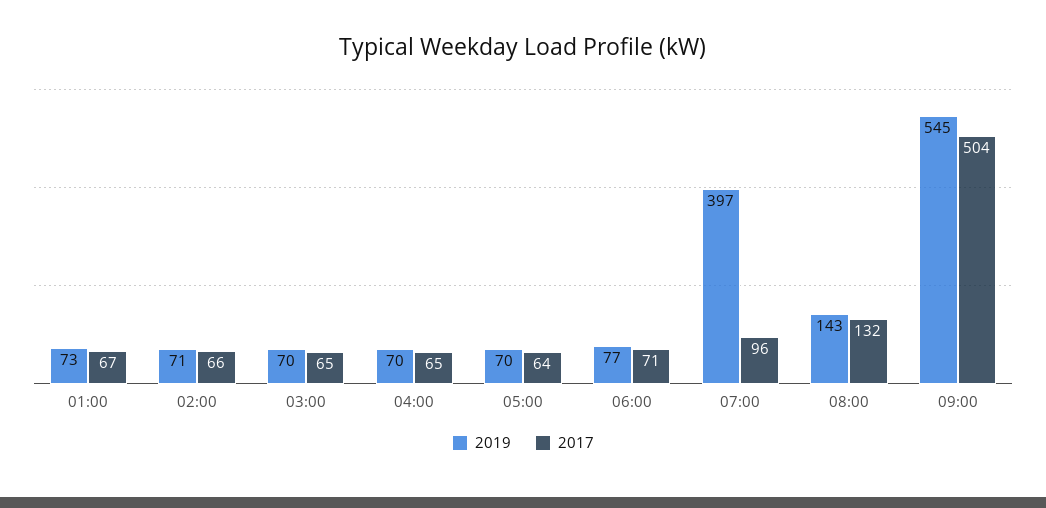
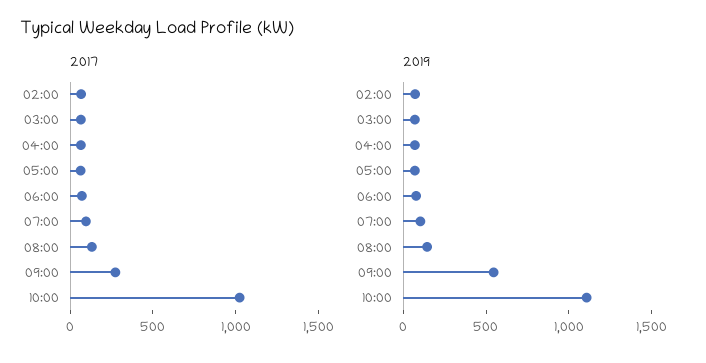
2019, 01:00: 73 -> none
2017, 01:00: 67 -> none
2019, 07:00: 397 -> 100
2017, 09:00: 504 -> 300
2017, 10:00: none -> 1000
2019, 10:00: none -> 1100

